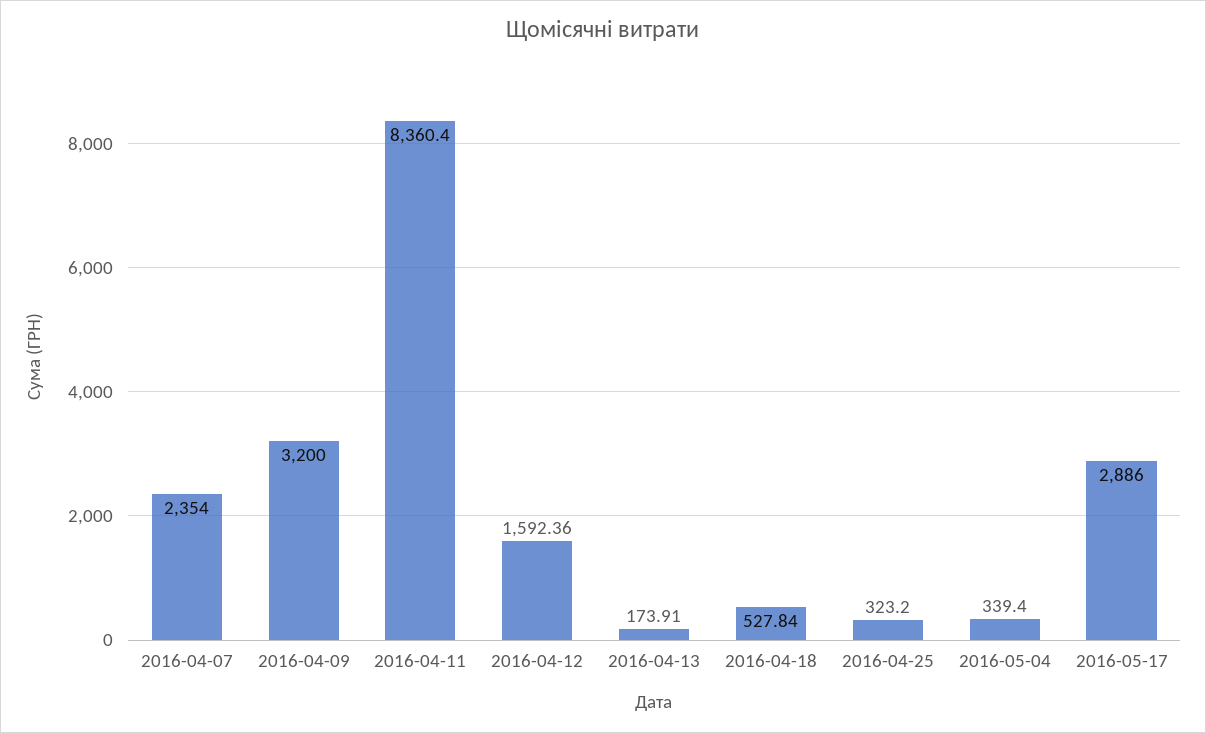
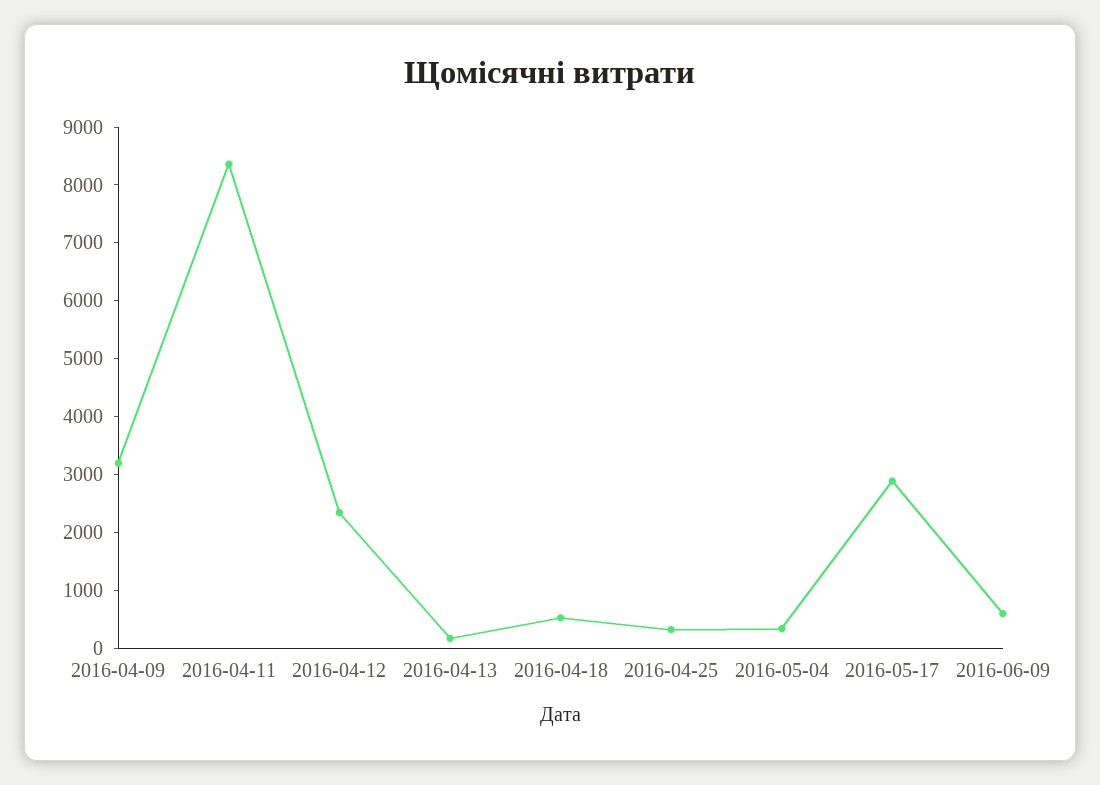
2016-04-07: 2354 -> none
2016-04-12: 1592.36 -> 2400
2016-06-09: none -> 600

